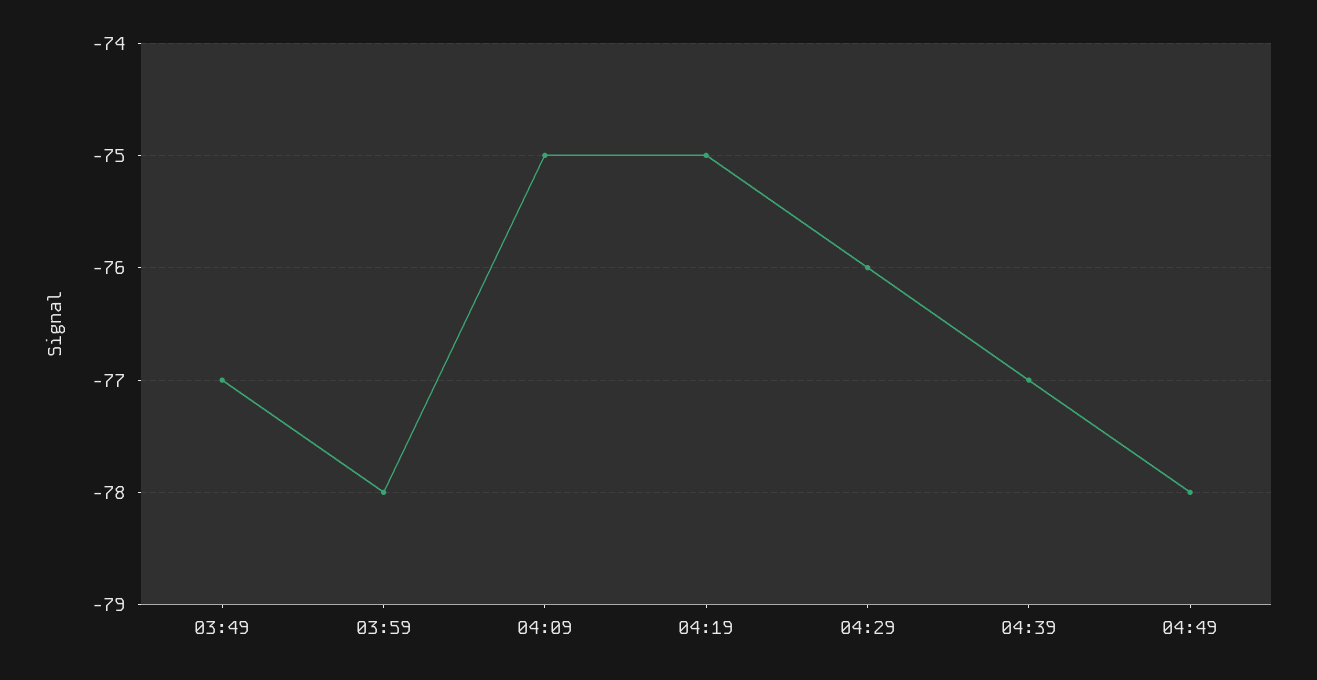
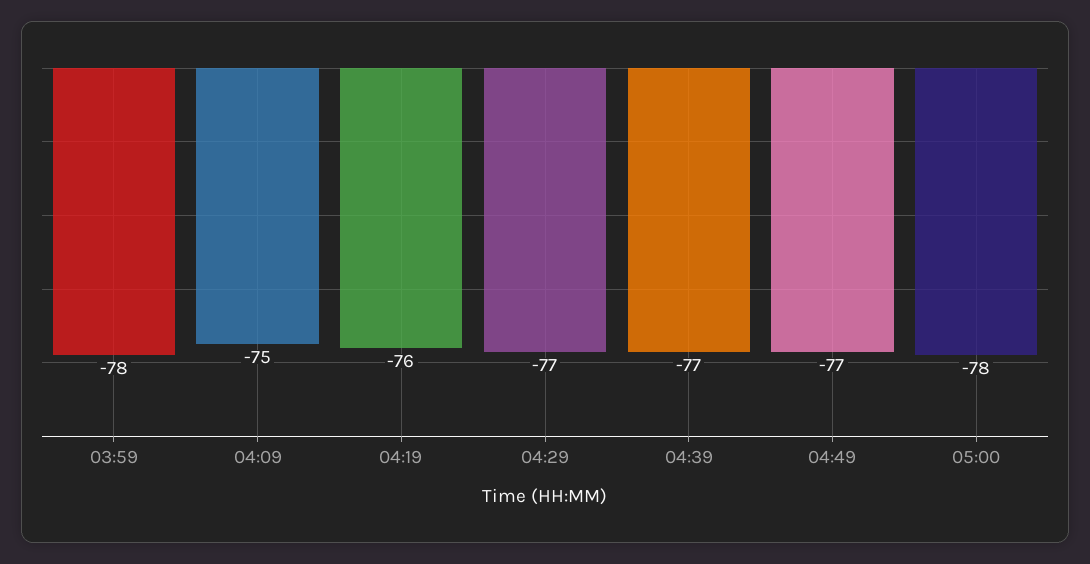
03:49: -77 -> none
04:19: -75 -> -76
04:29: -76 -> -77
04:49: -78 -> -77
05:00: none -> -78

